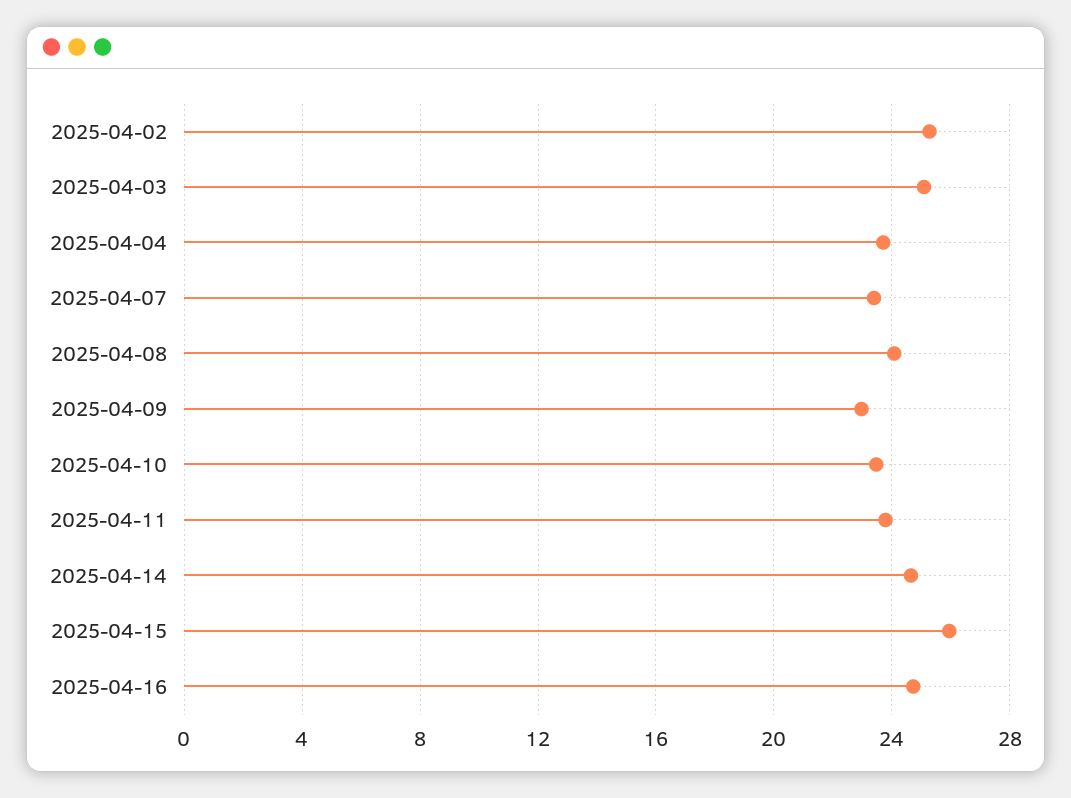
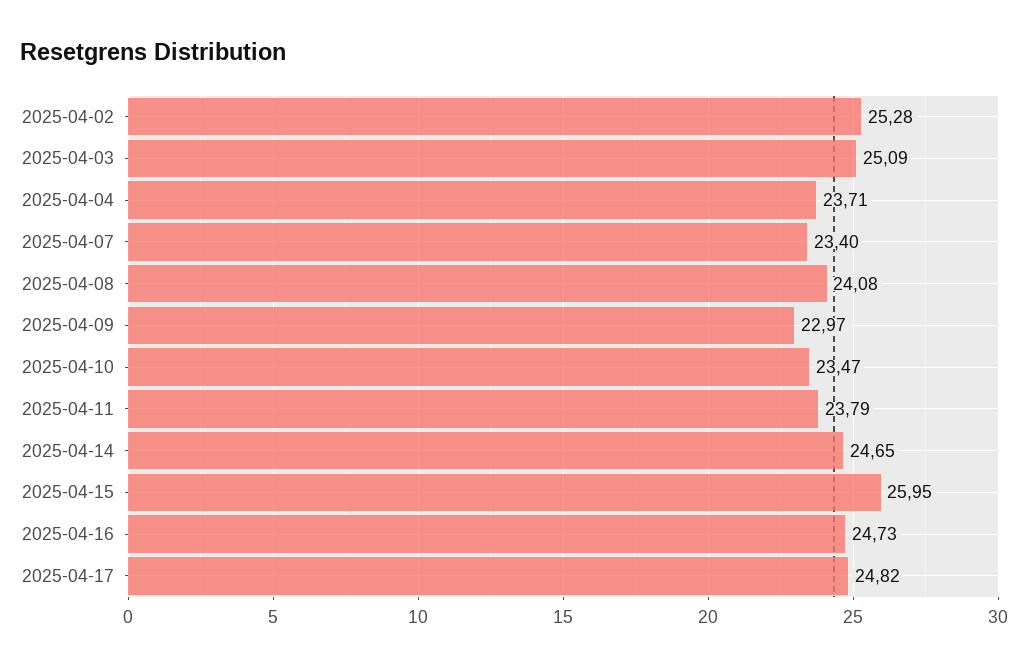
2025-04-17: none -> 24.82

